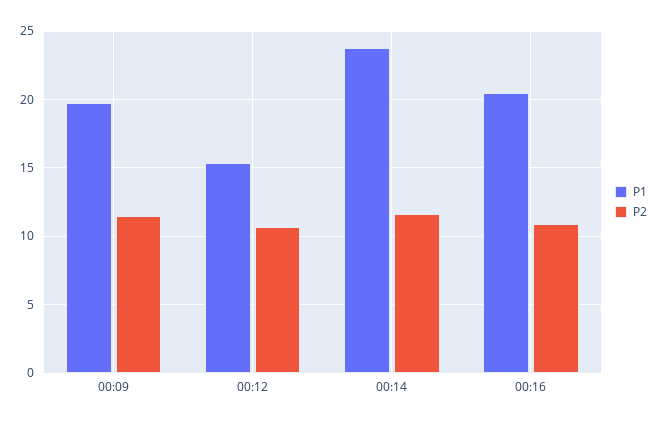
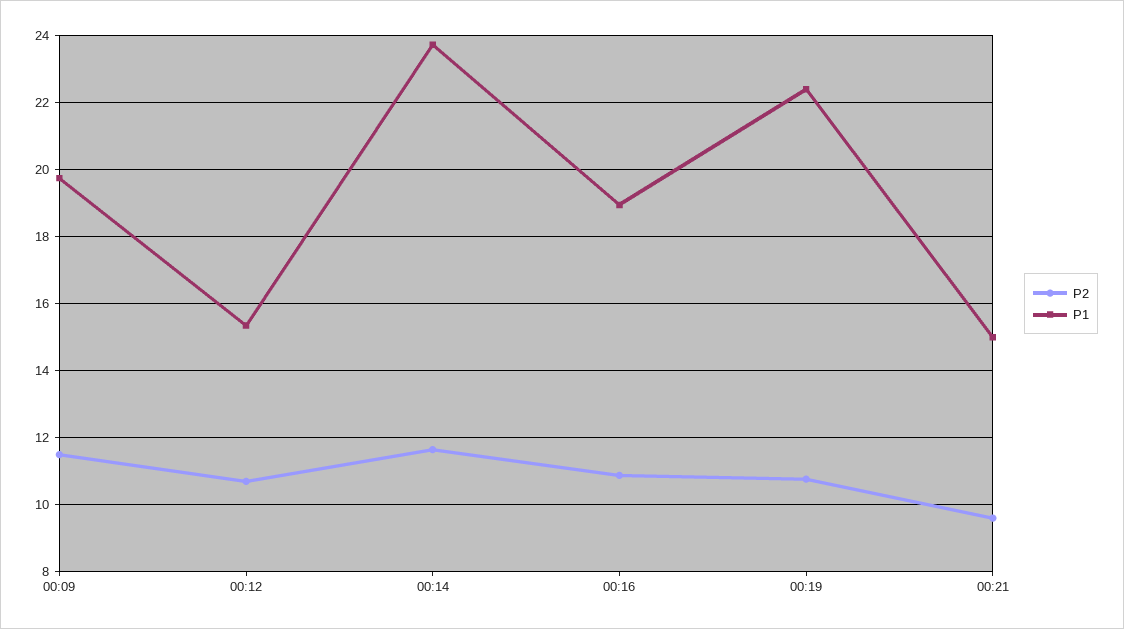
P1, 00:16: 20.5 -> 19
P2, 00:19: none -> 10.8
P1, 00:19: none -> 22.4
P2, 00:21: none -> 9.6
P1, 00:21: none -> 15

